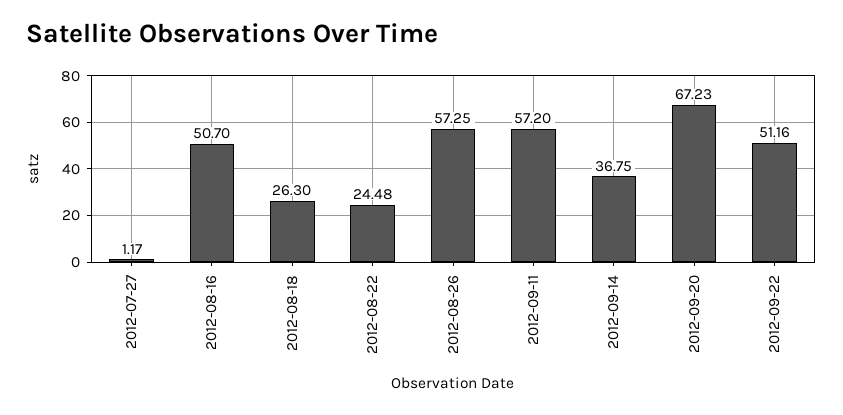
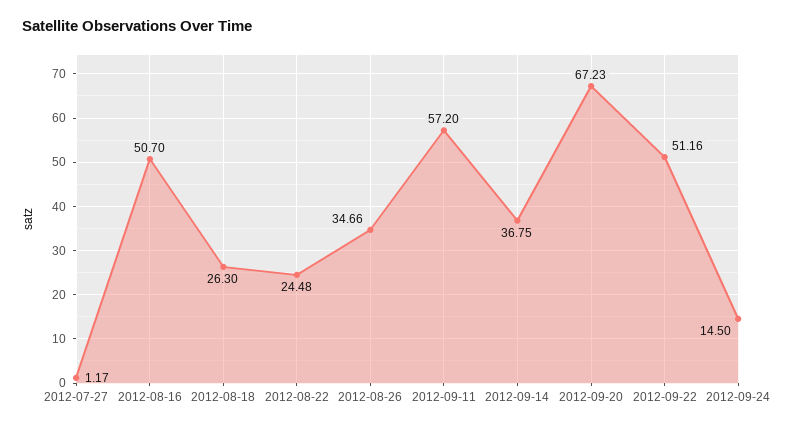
2012-08-26: 57.25 -> 34.66
2012-09-24: none -> 14.5

